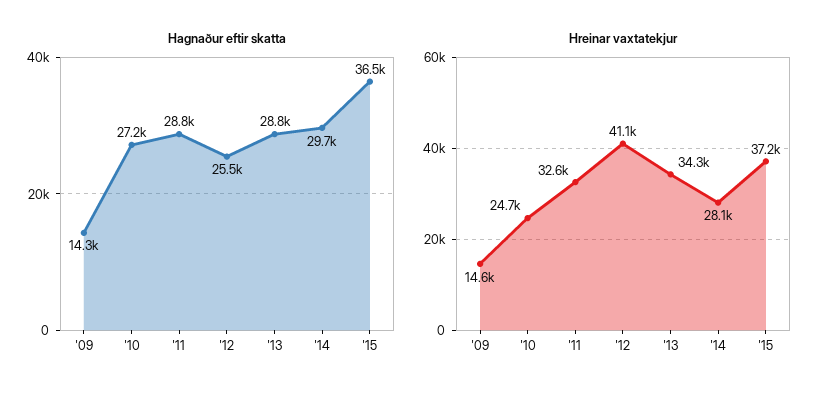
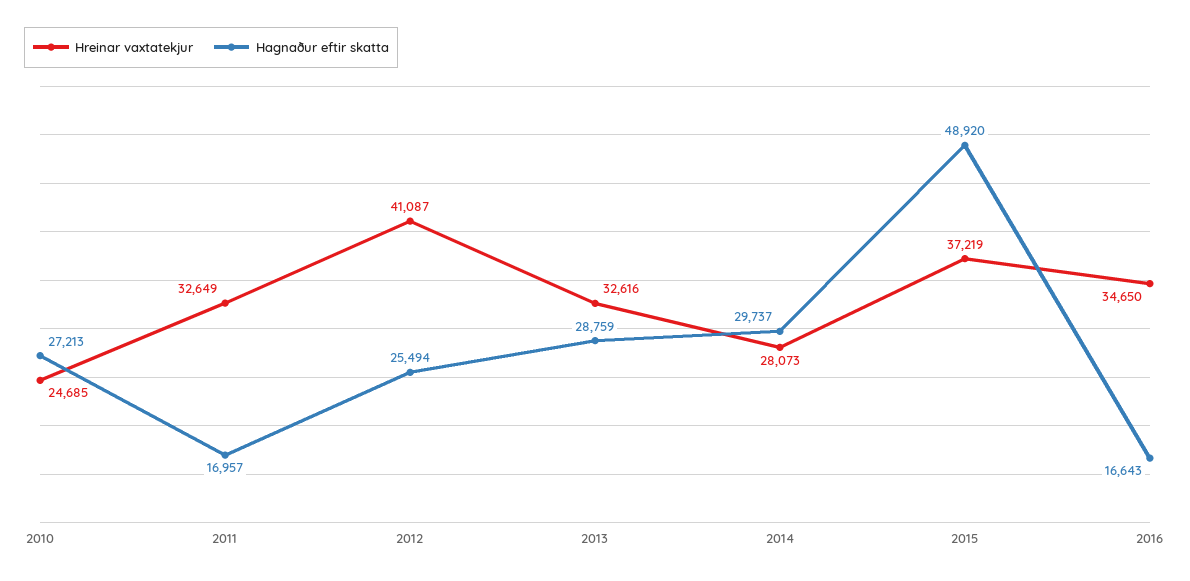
Hagnaður eftir skatta, '09: 14300 -> none
Hagnaður eftir skatta, '11: 28800 -> 16957
Hagnaður eftir skatta, '15: 36500 -> 48920
Hreinar vaxtatekjur, '09: 14600 -> none
Hreinar vaxtatekjur, '13: 34300 -> 32616
Hreinar vaxtatekjur, 2016: none -> 34650
Hagnaður eftir skatta, 2016: none -> 16643

